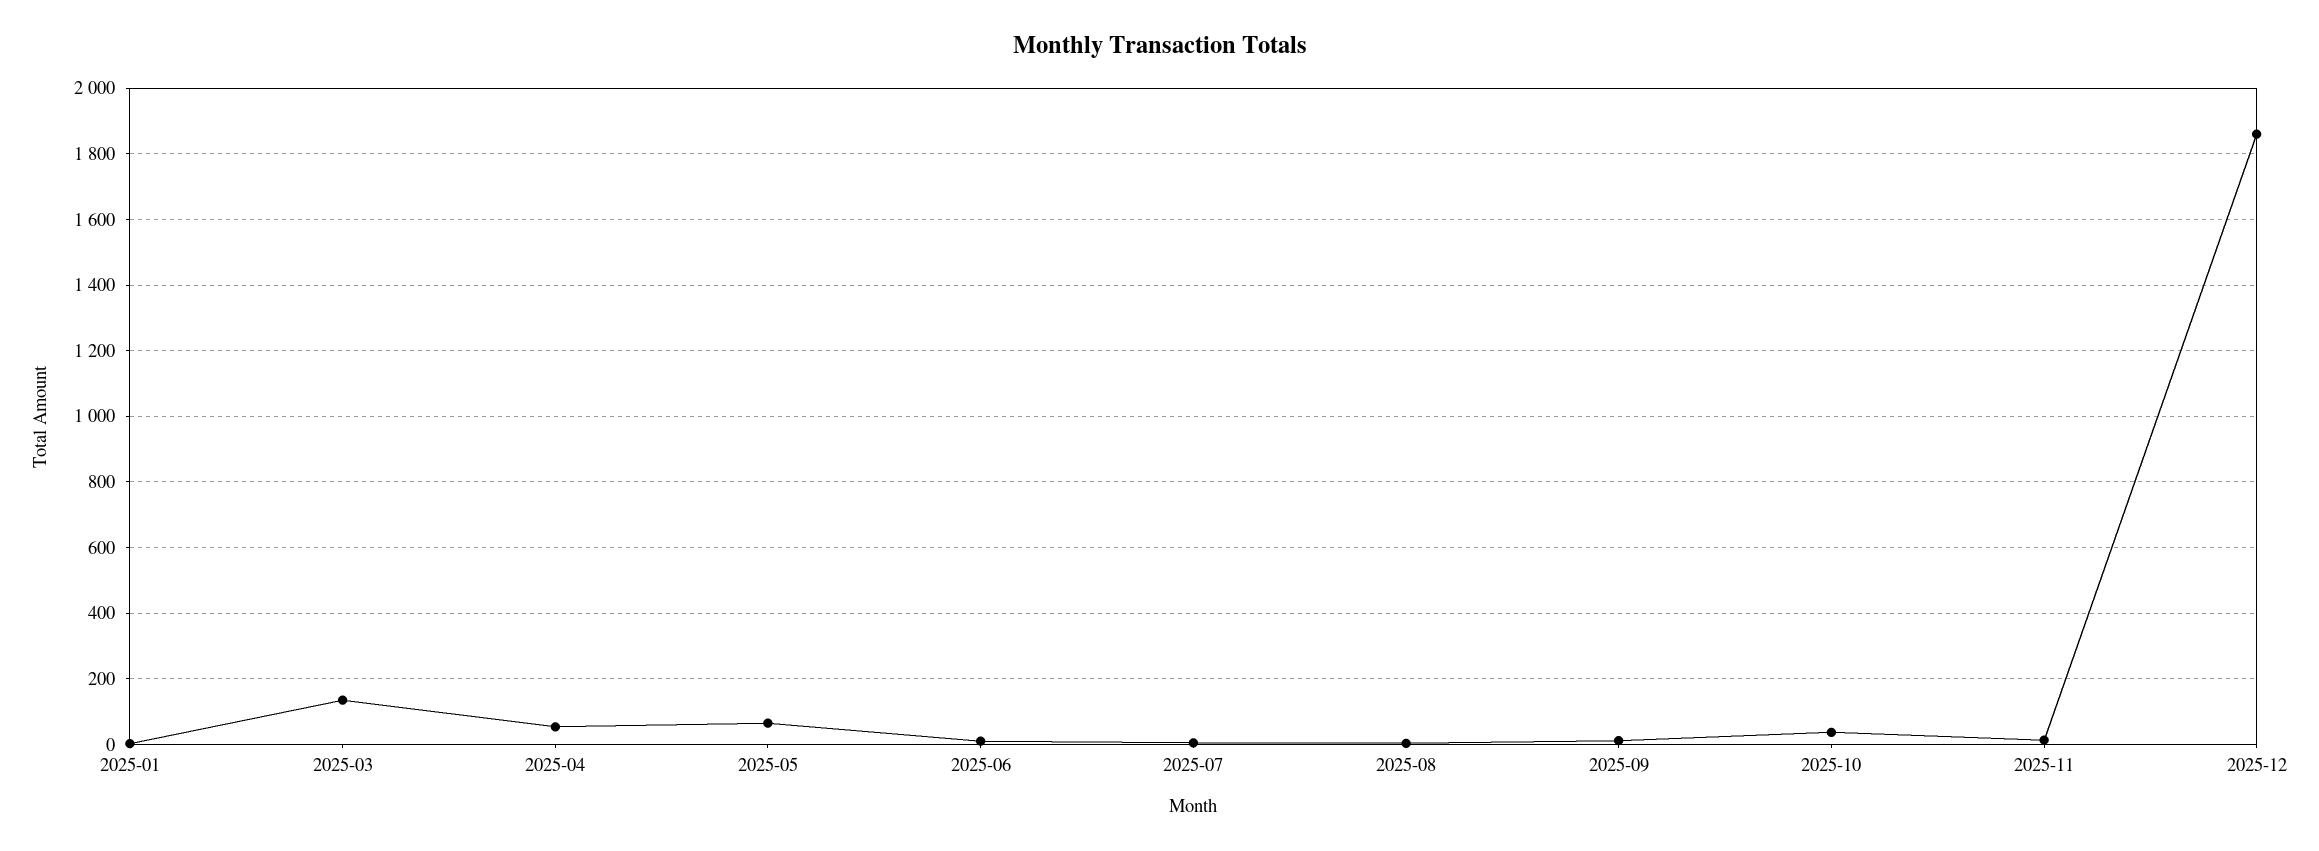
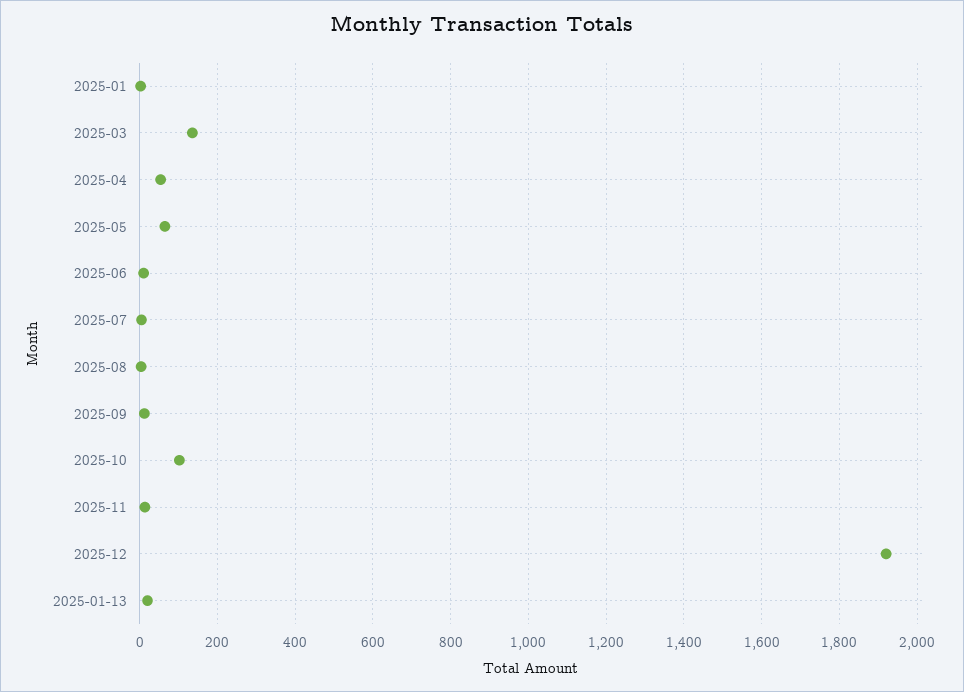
2025-10: 40 -> 100
2025-12: 1860 -> 1920
2025-01-13: none -> 20

